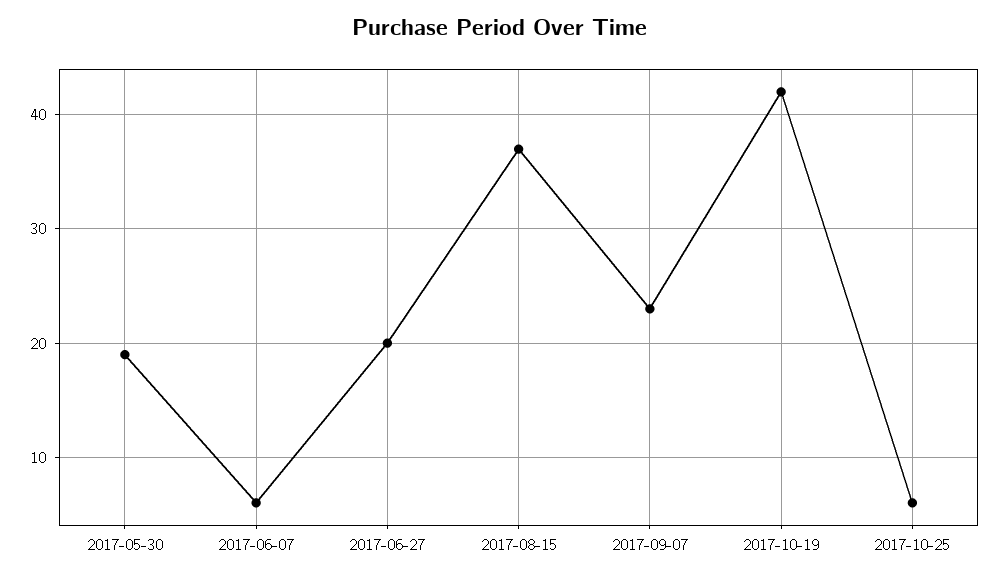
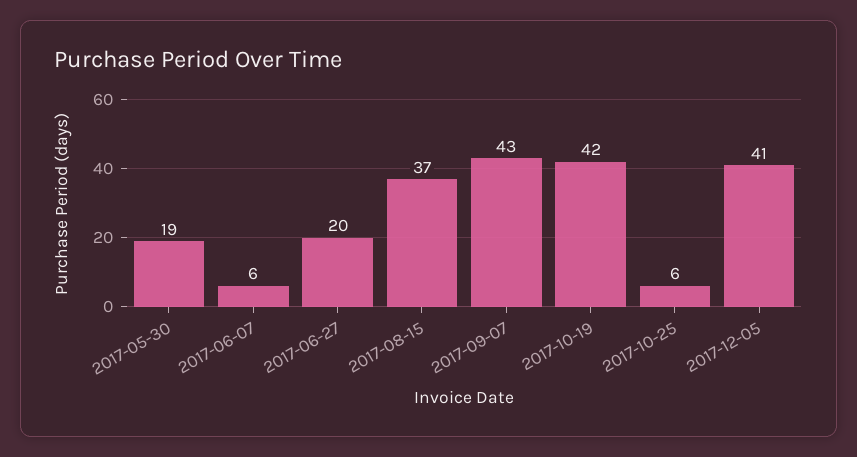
2017-09-07: 23 -> 43
2017-12-05: none -> 41

